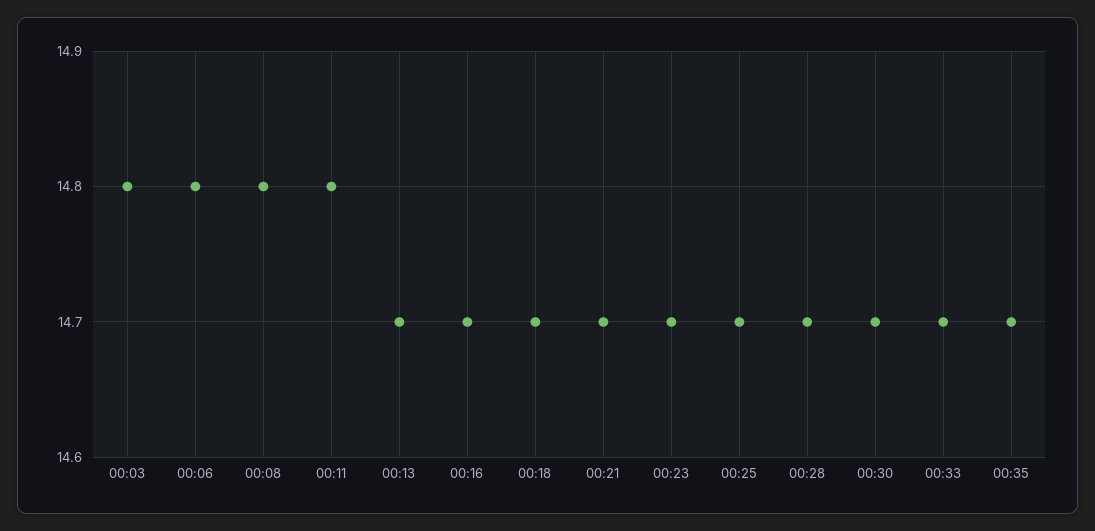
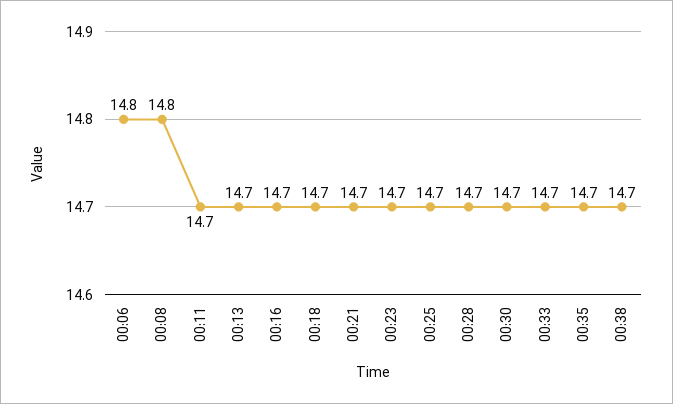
00:03: 14.8 -> none
00:11: 14.8 -> 14.7
00:38: none -> 14.7

